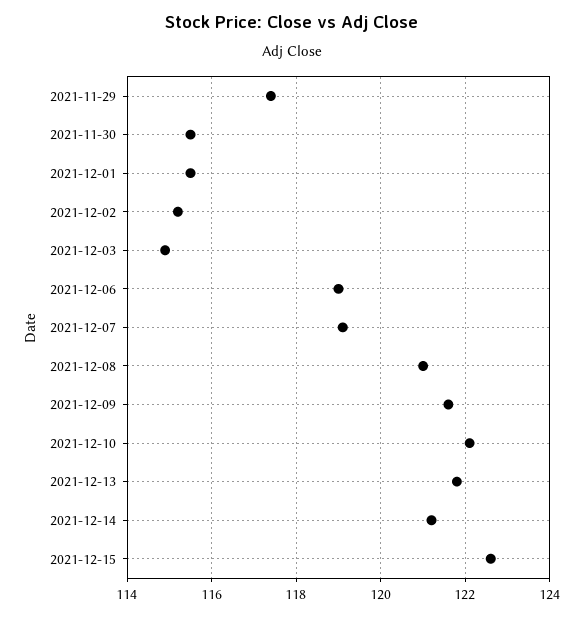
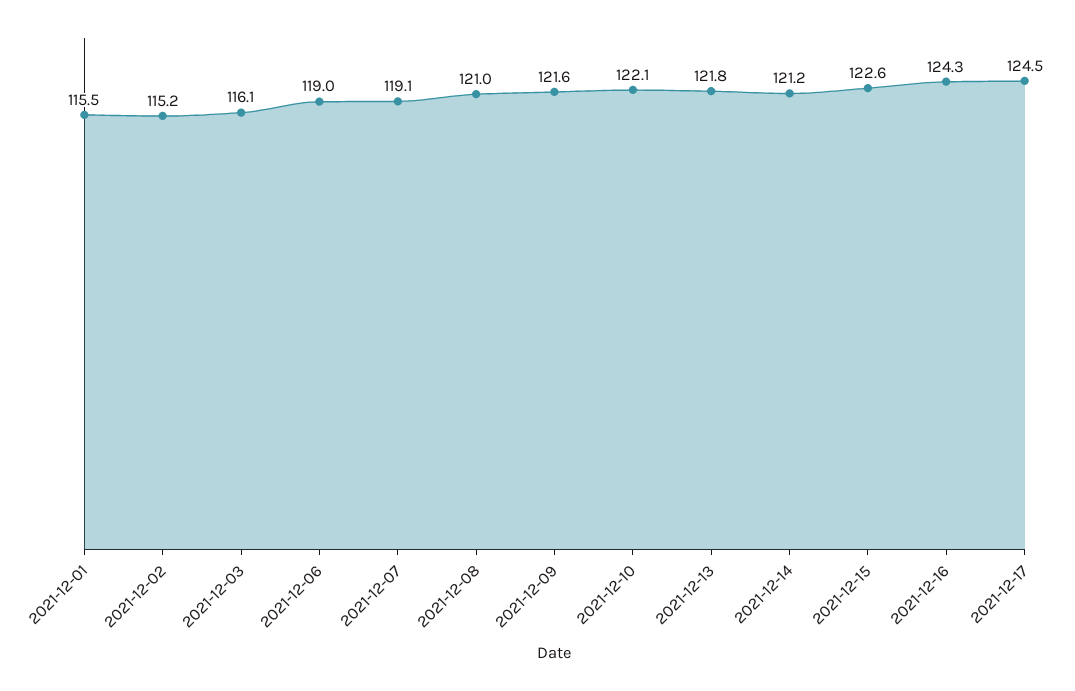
2021-11-29: 117.5 -> none
2021-11-30: 115.5 -> none
2021-12-03: 115 -> 116.1
2021-12-16: none -> 124.3
2021-12-17: none -> 124.5

